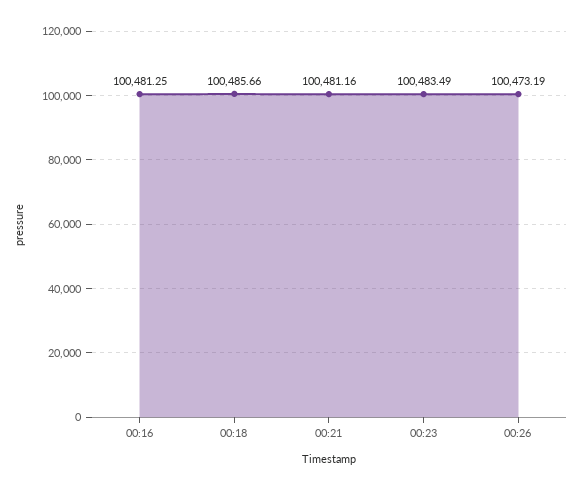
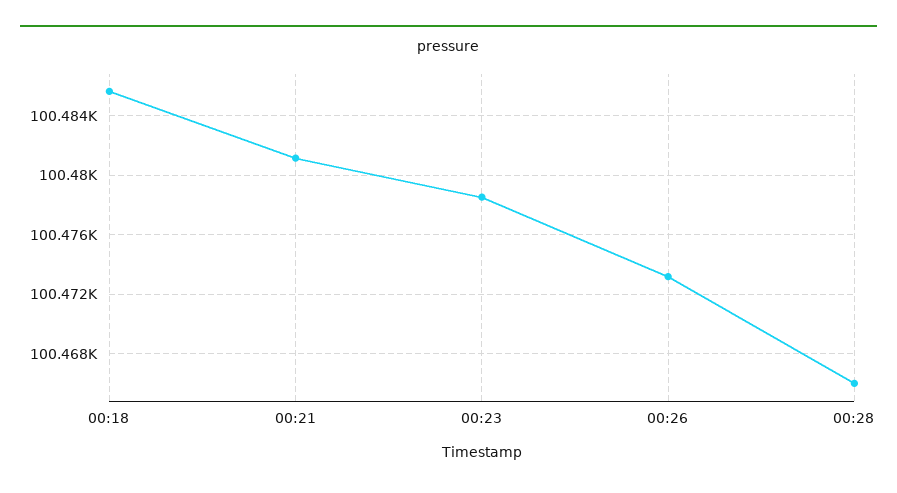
00:16: 100481.25 -> none
00:23: 100483.49 -> 100478.5
00:28: none -> 100466

